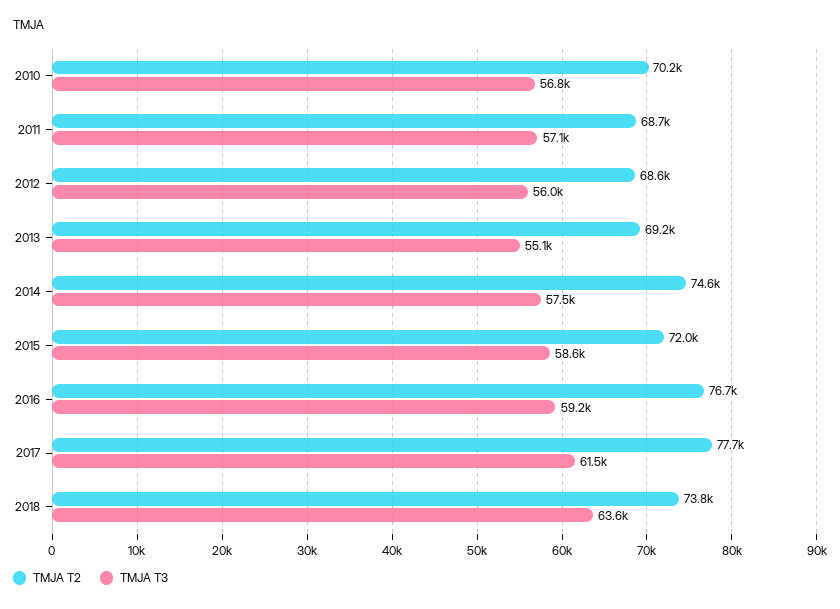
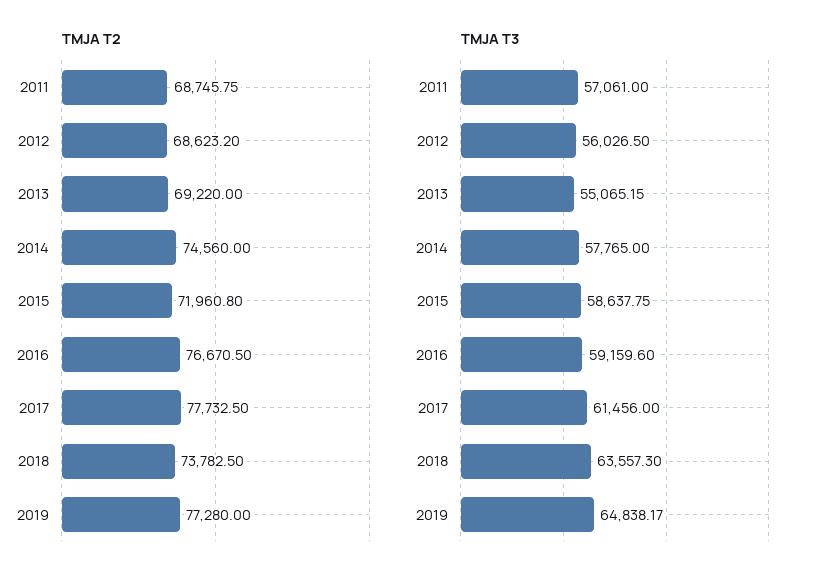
TMJA T2, 2010: 70200 -> none
TMJA T3, 2010: 56800 -> none
TMJA T3, 2014: 57500 -> 57765
TMJA T2, 2019: none -> 77280
TMJA T3, 2019: none -> 64838.17

